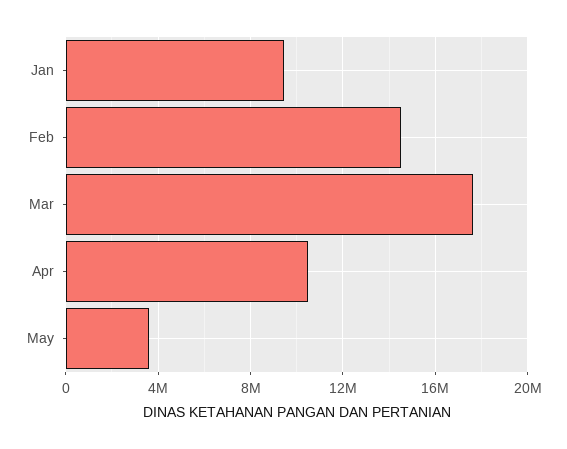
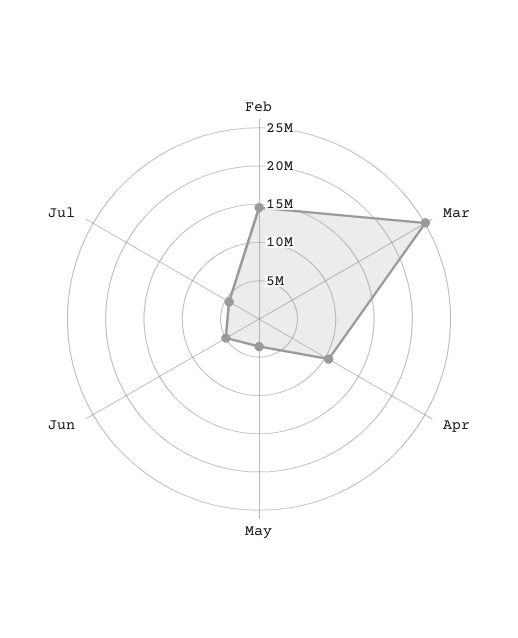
Jan: 9500000 -> none
Mar: 17500000 -> 25000000
Jun: none -> 5000000
Jul: none -> 5000000

